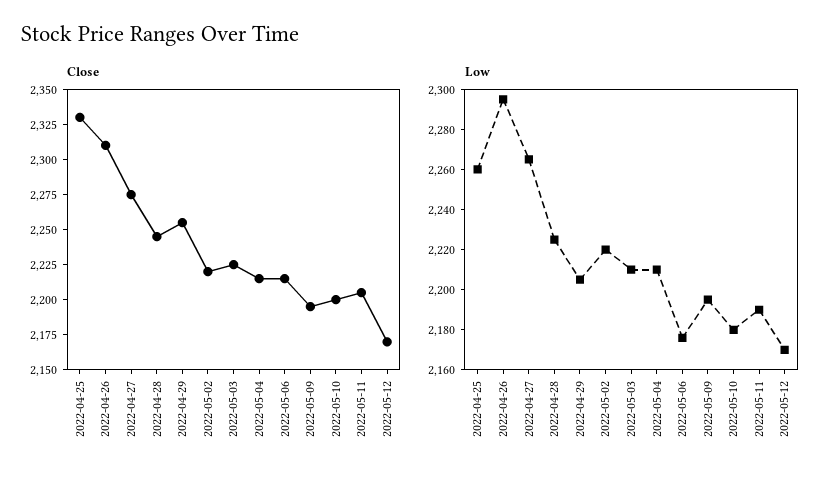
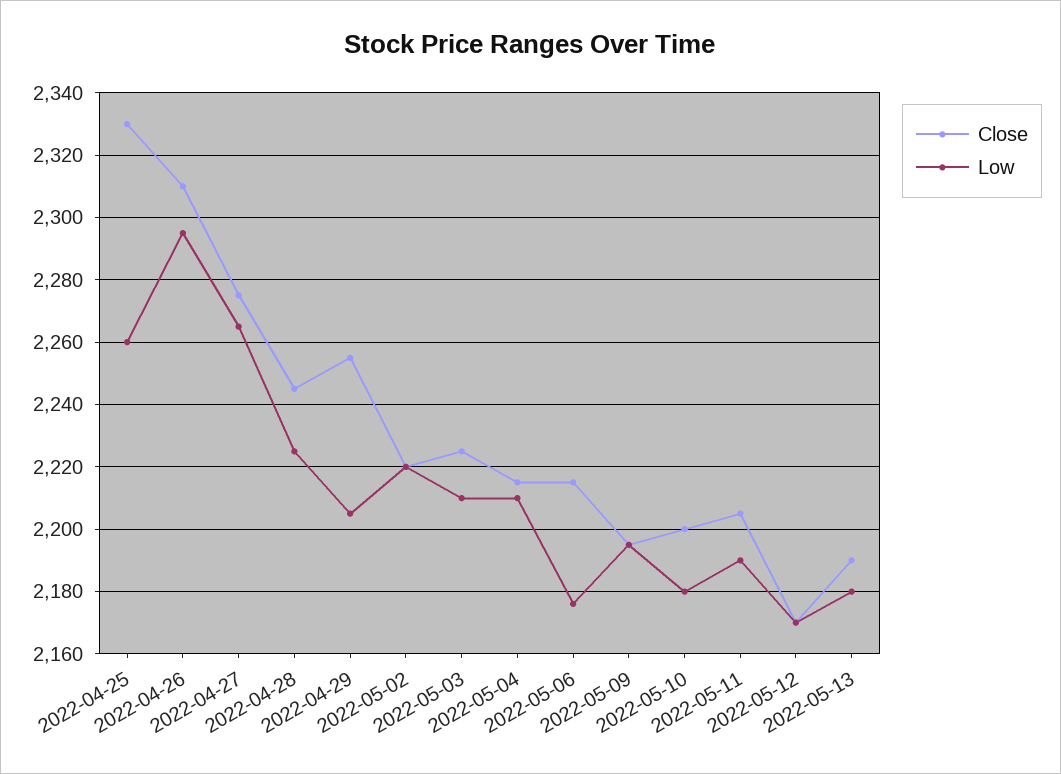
Close, 2022-05-13: none -> 2190
Low, 2022-05-13: none -> 2180

